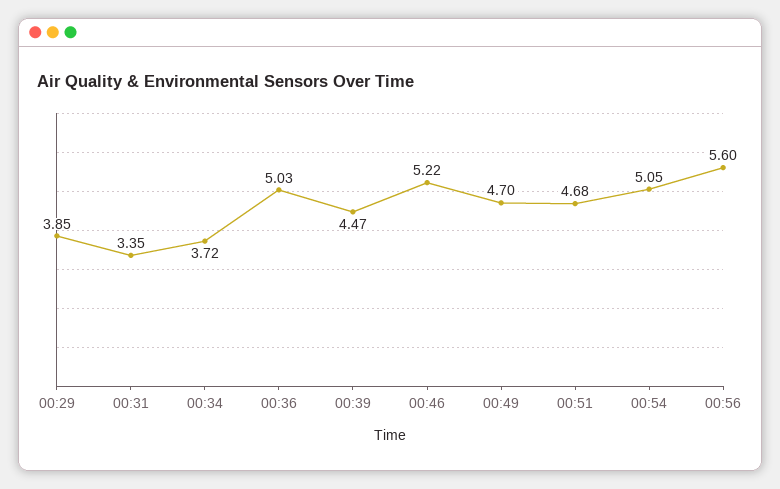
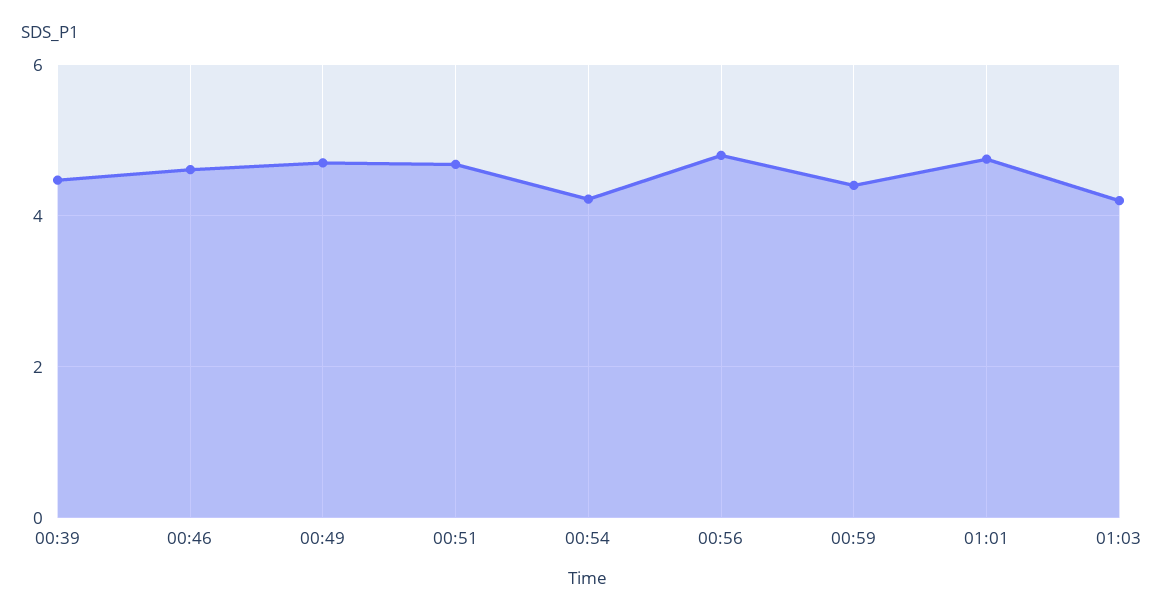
00:29: 3.85 -> none
00:31: 3.35 -> none
00:34: 3.72 -> none
00:36: 5.03 -> none
00:46: 5.22 -> 4.6
00:54: 5.05 -> 4.2
00:56: 5.6 -> 4.8
00:59: none -> 4.4
01:01: none -> 4.8
01:03: none -> 4.2

